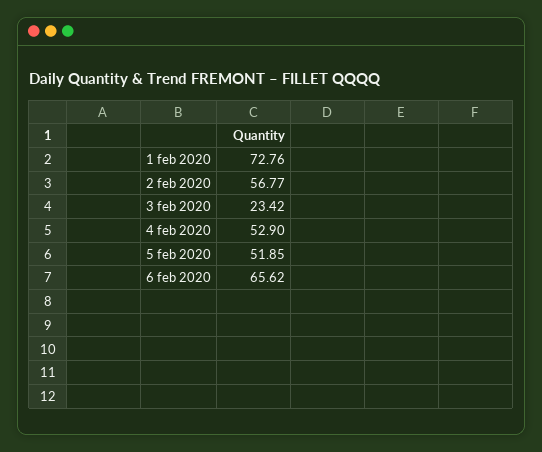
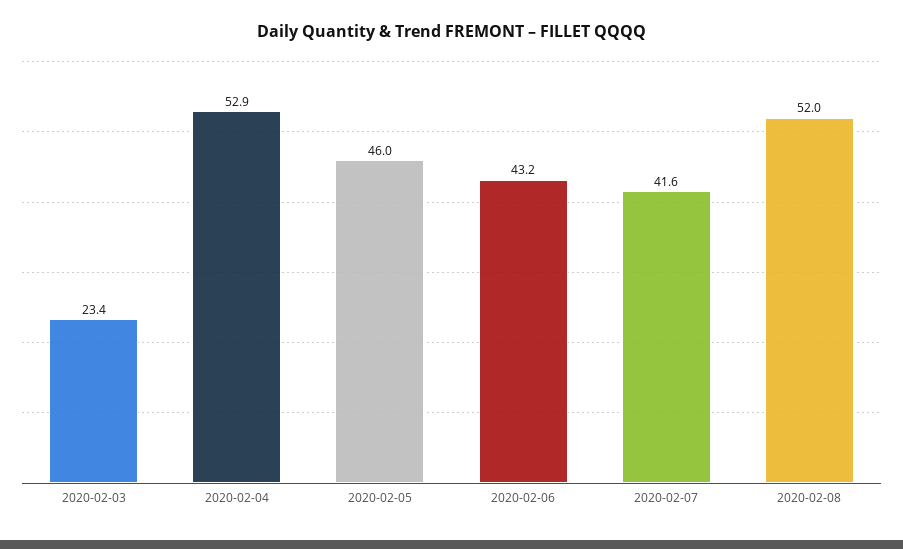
1 feb 2020: 72.76 -> none
2 feb 2020: 56.77 -> none
5 feb 2020: 51.85 -> 46
6 feb 2020: 65.62 -> 43.2
2020-02-07: none -> 41.6
2020-02-08: none -> 52

